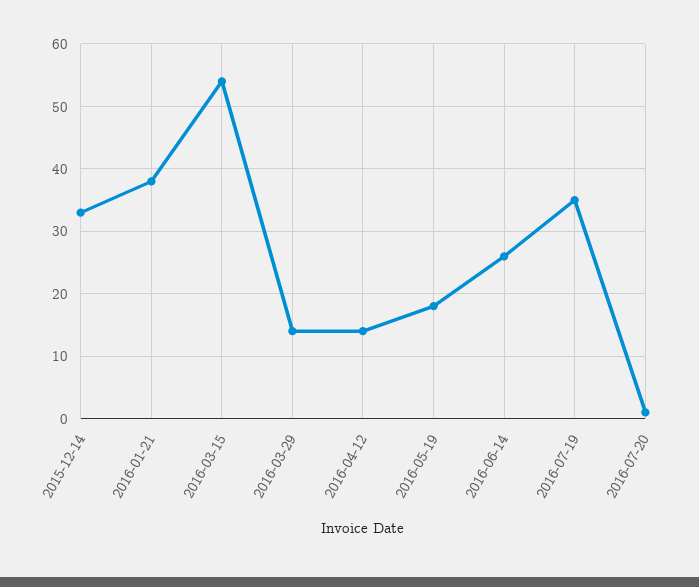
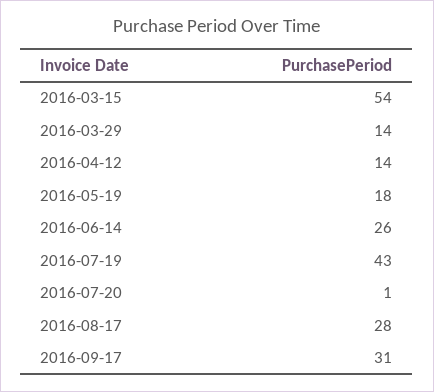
2015-12-14: 33 -> none
2016-01-21: 38 -> none
2016-07-19: 35 -> 43
2016-08-17: none -> 28
2016-09-17: none -> 31

